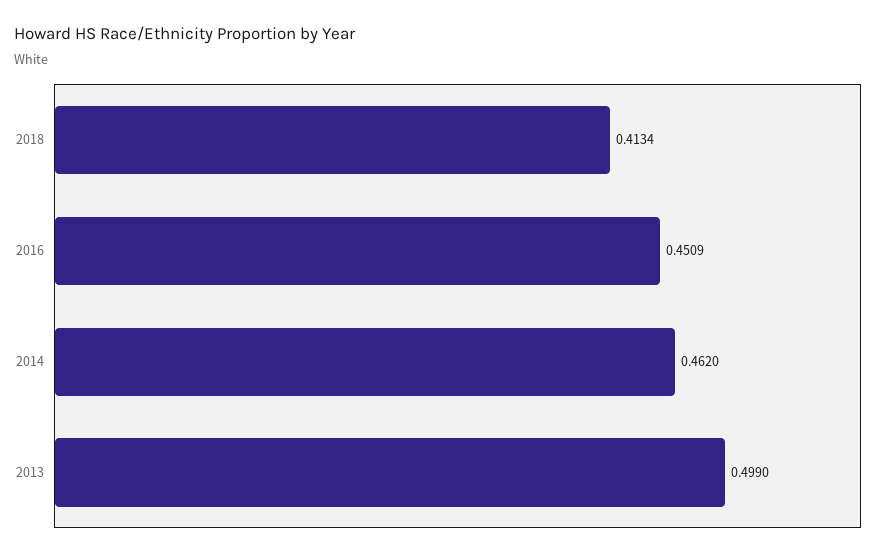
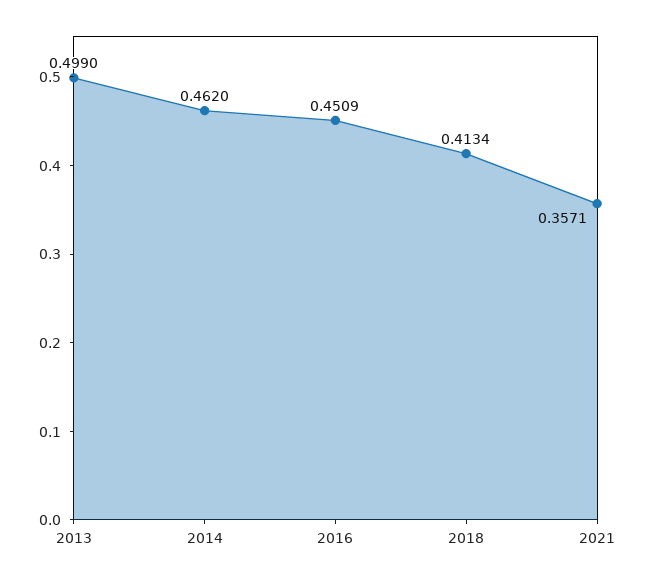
2021: none -> 0.3571

